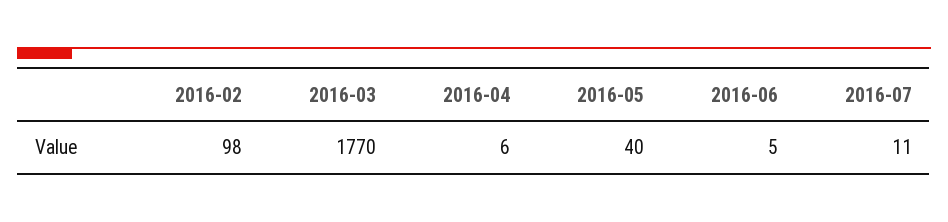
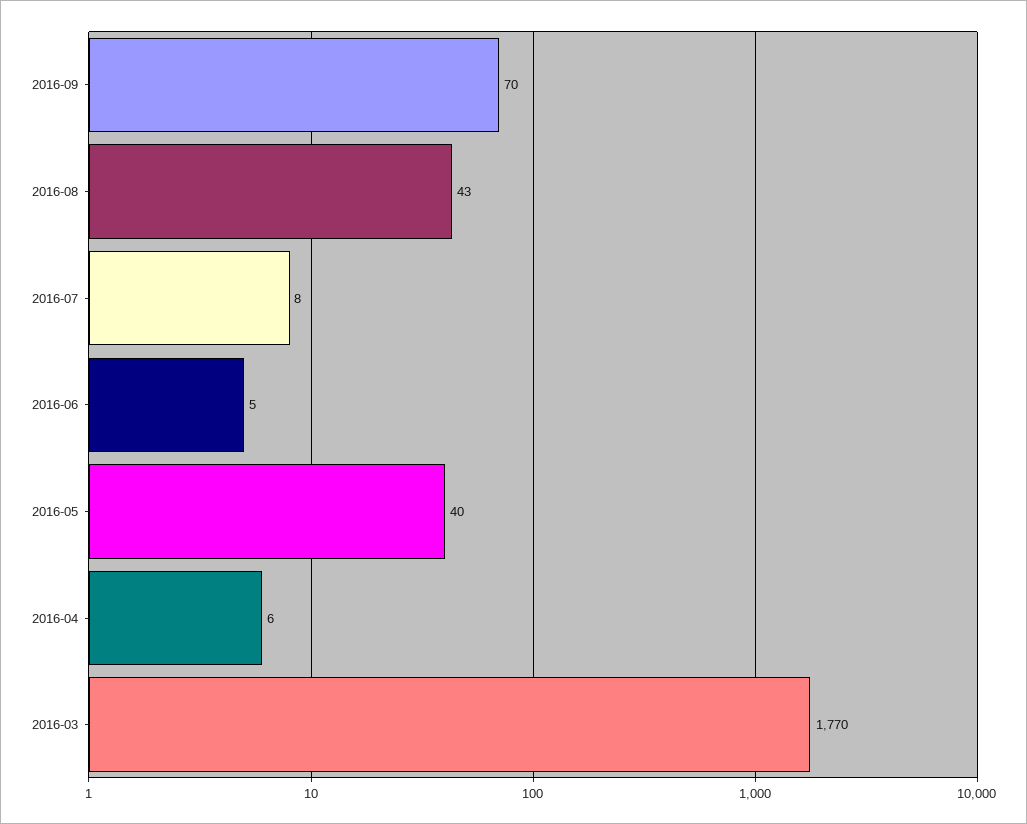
2016-02: 98 -> none
2016-07: 11 -> 8
2016-09: none -> 70
2016-08: none -> 43

